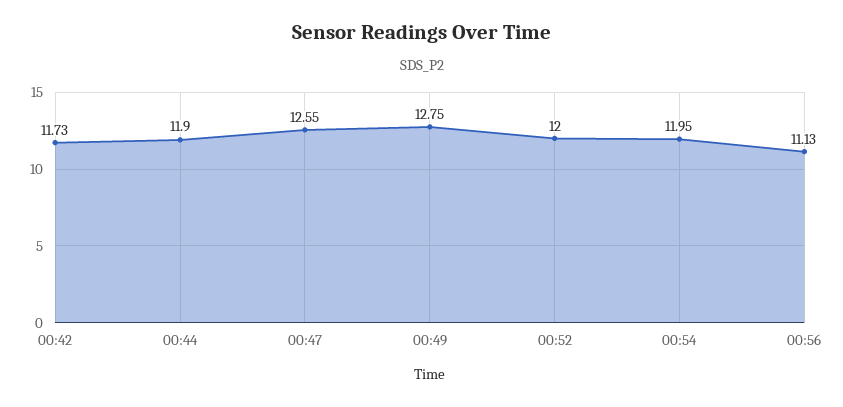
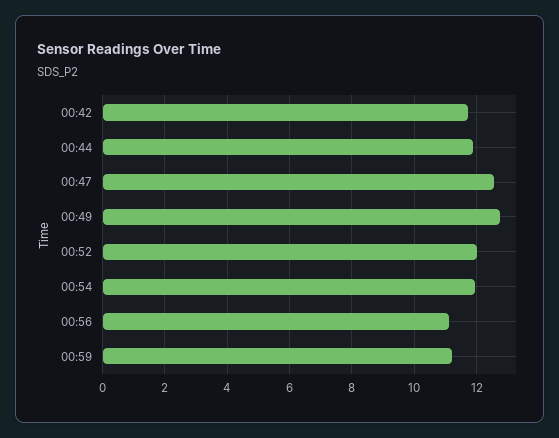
00:59: none -> 11.2

